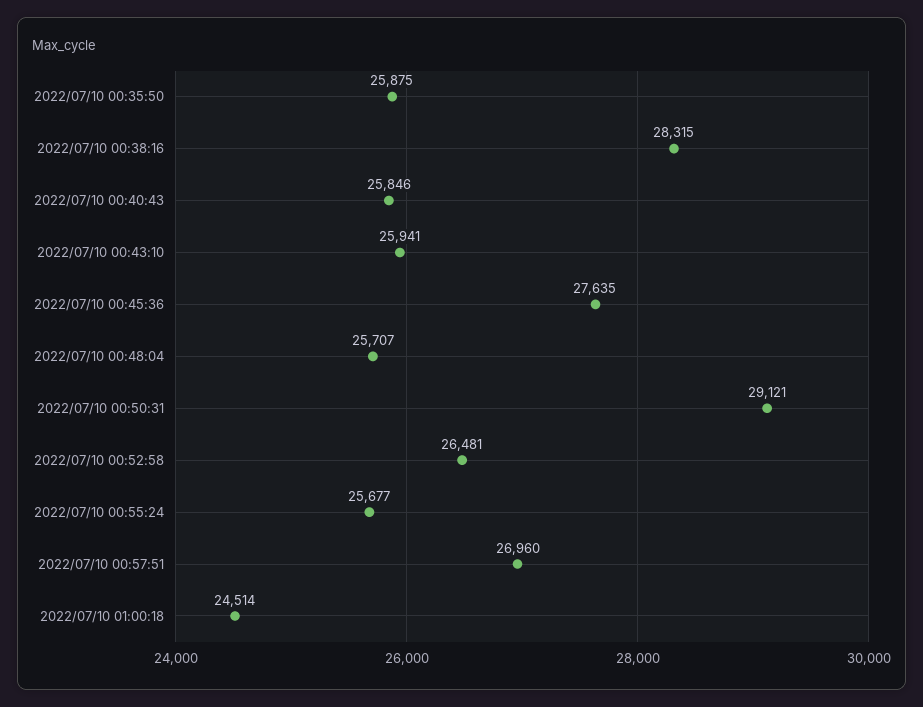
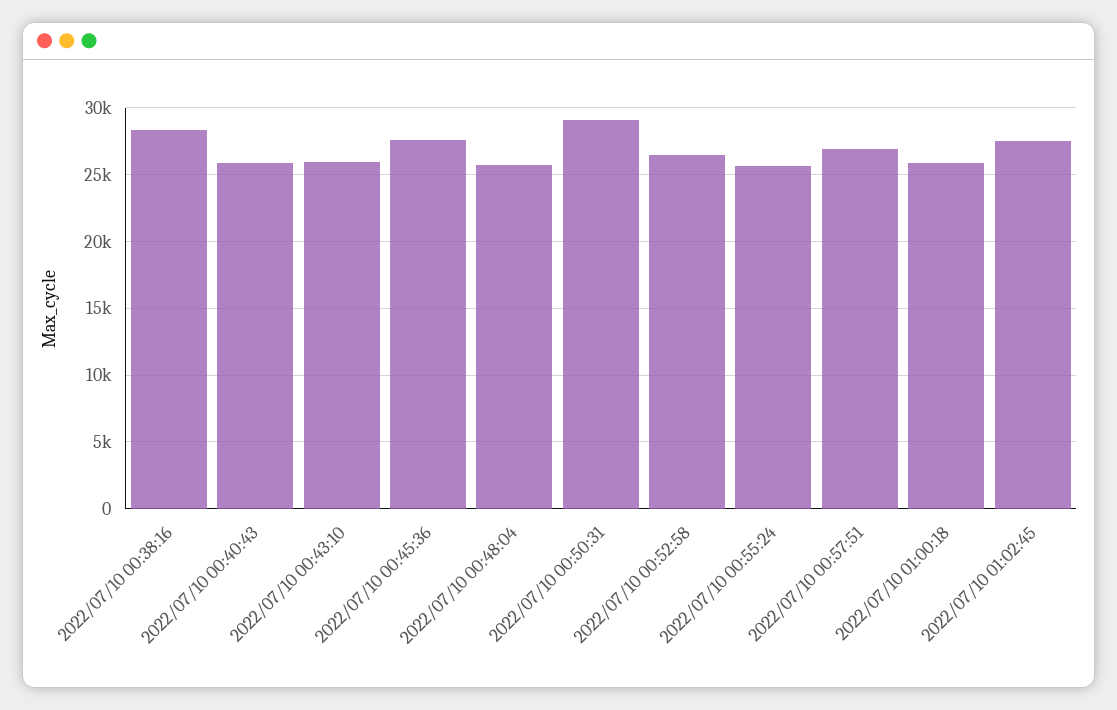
2022/07/10 00:35:50: 25875 -> none
2022/07/10 01:00:18: 24514 -> 26000
2022/07/10 01:02:45: none -> 27500

